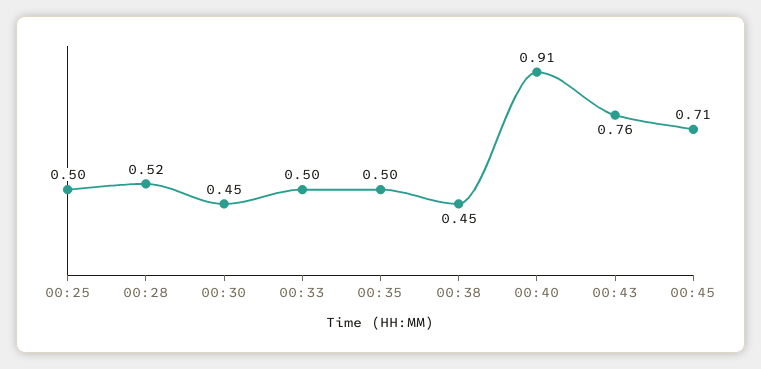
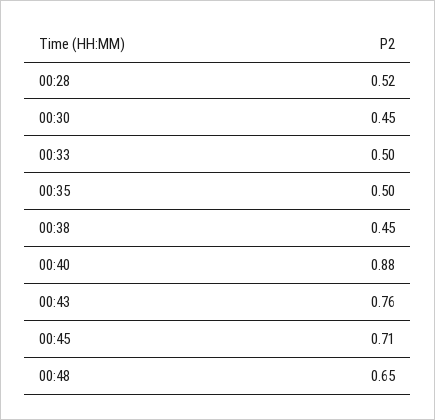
00:25: 0.5 -> none
00:40: 0.91 -> 0.88
00:48: none -> 0.65

